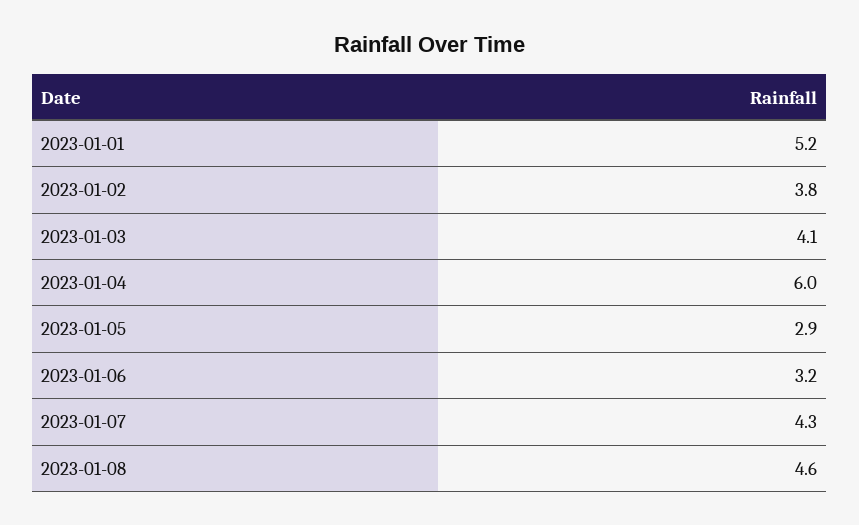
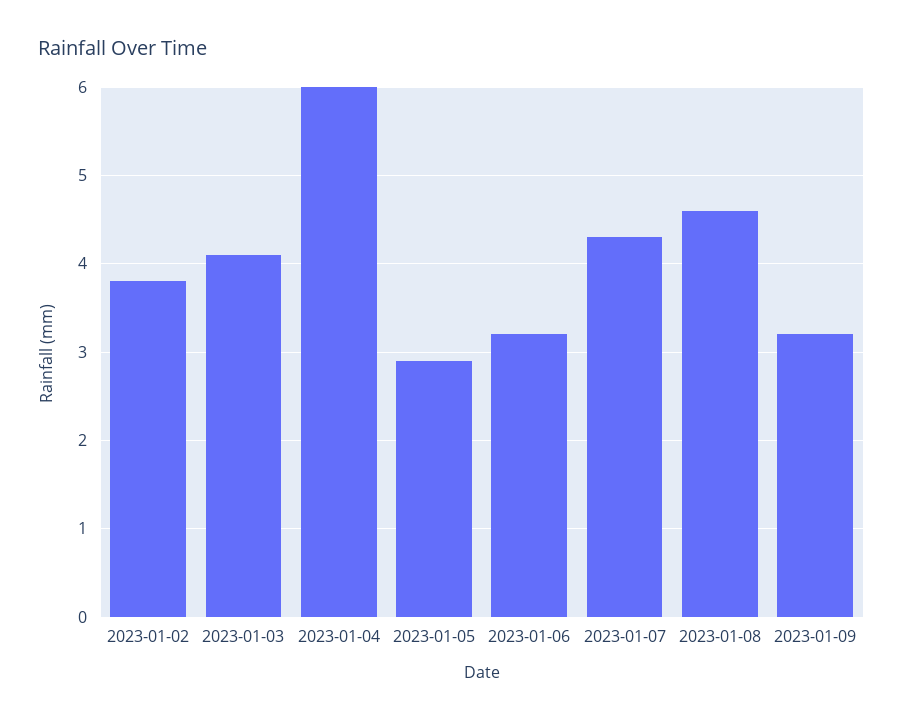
2023-01-01: 5.2 -> none
2023-01-09: none -> 3.2

